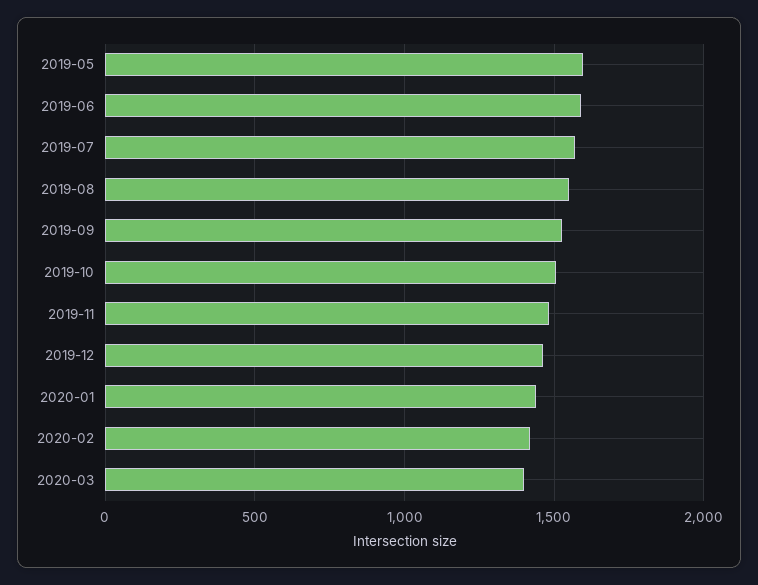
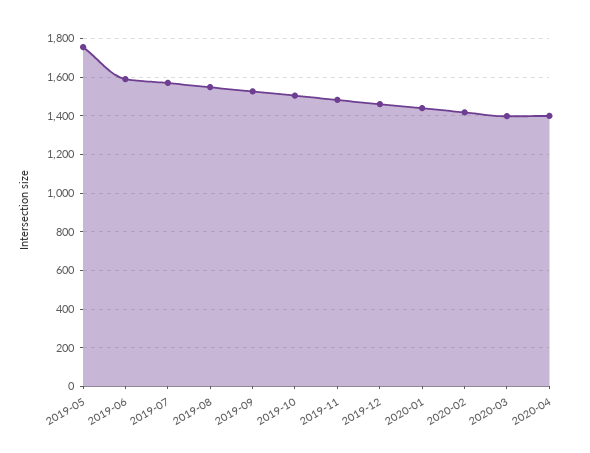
2019-05: 1600 -> 1750
2020-04: none -> 1400

